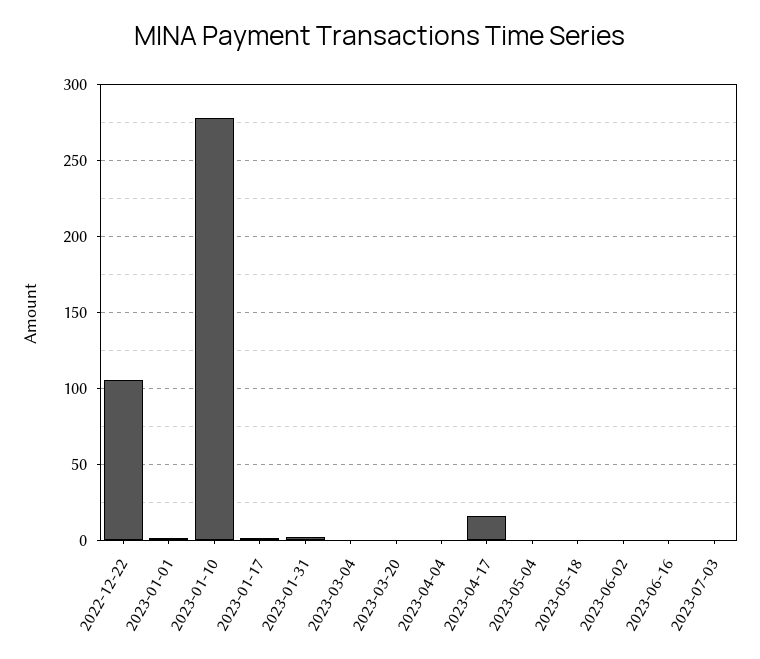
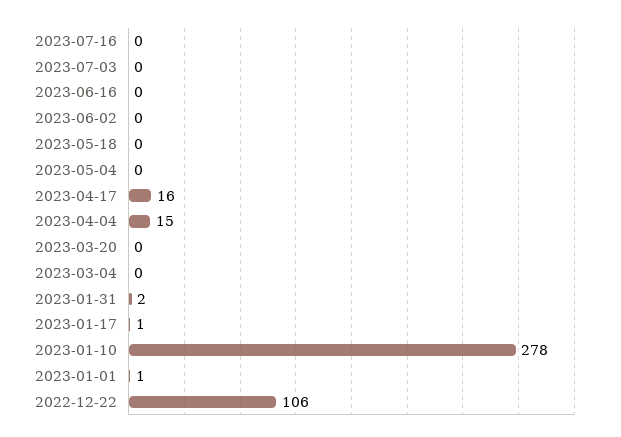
2023-04-04: 0 -> 15
2023-07-16: none -> 0

